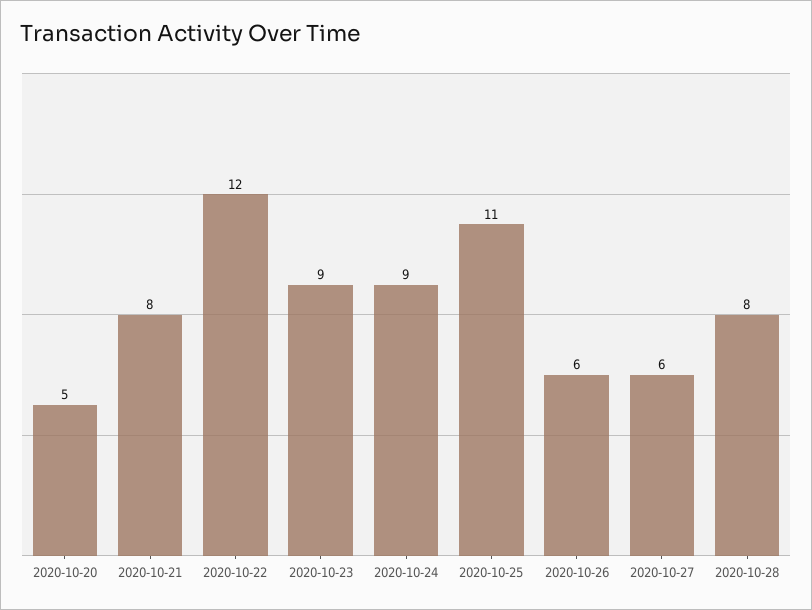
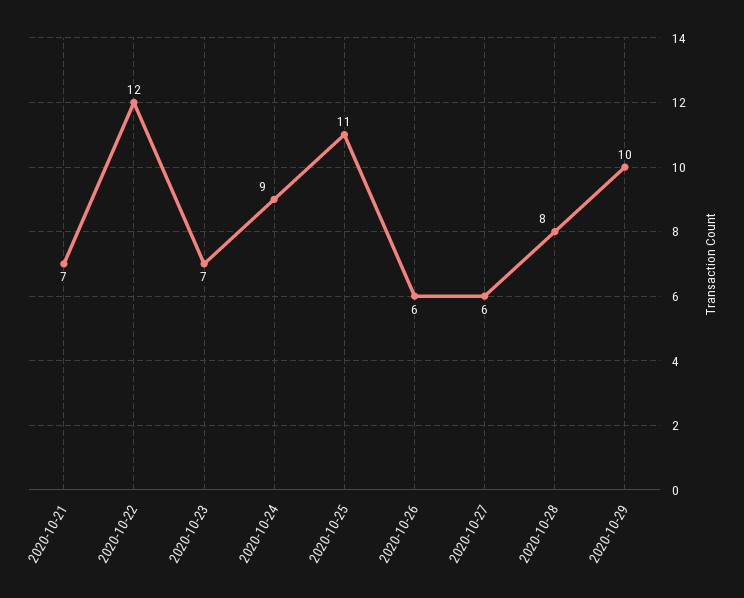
2020-10-20: 5 -> none
2020-10-21: 8 -> 7
2020-10-23: 9 -> 7
2020-10-29: none -> 10

